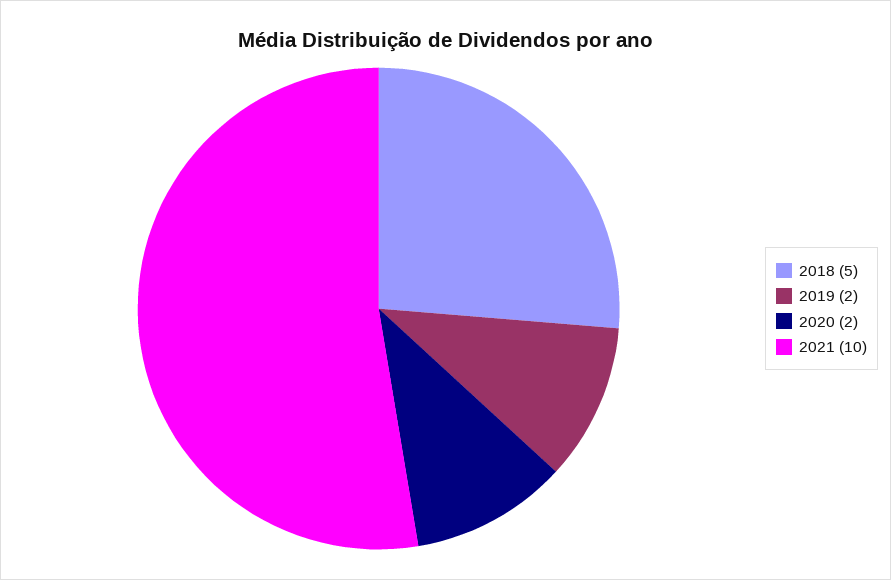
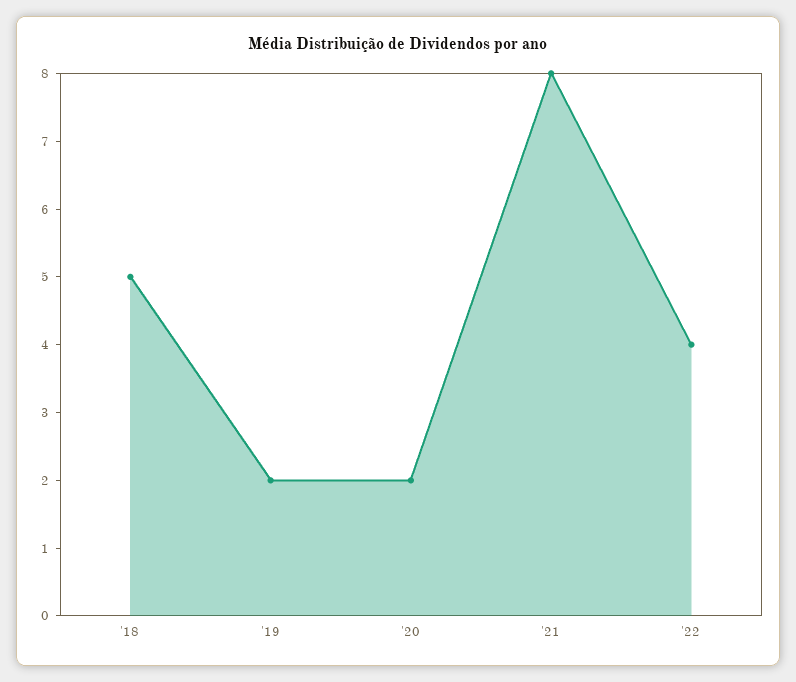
2021: 10 -> 8
'22: none -> 4

